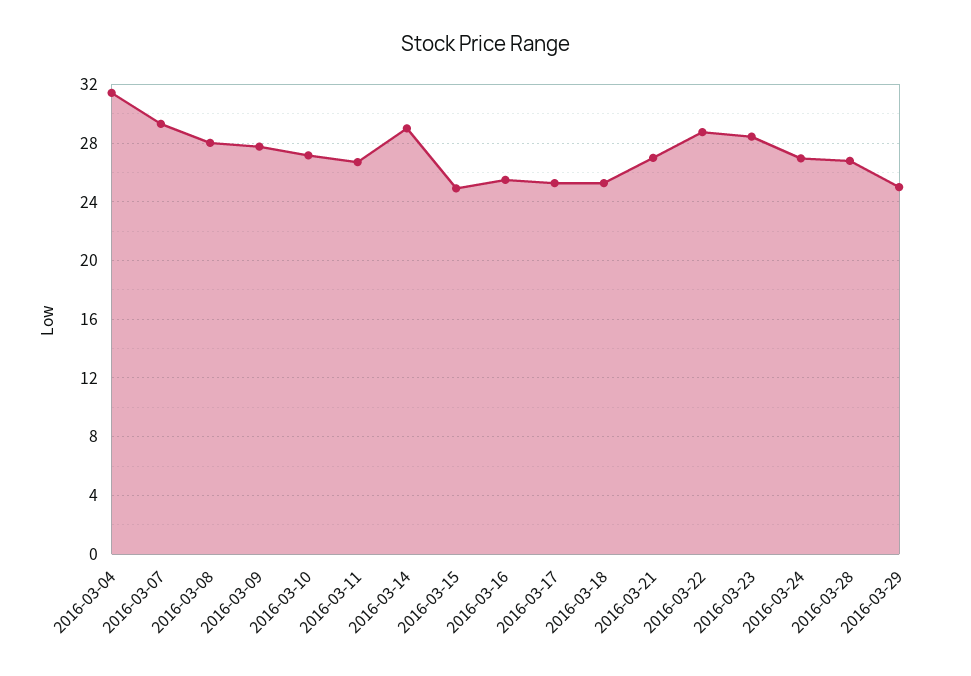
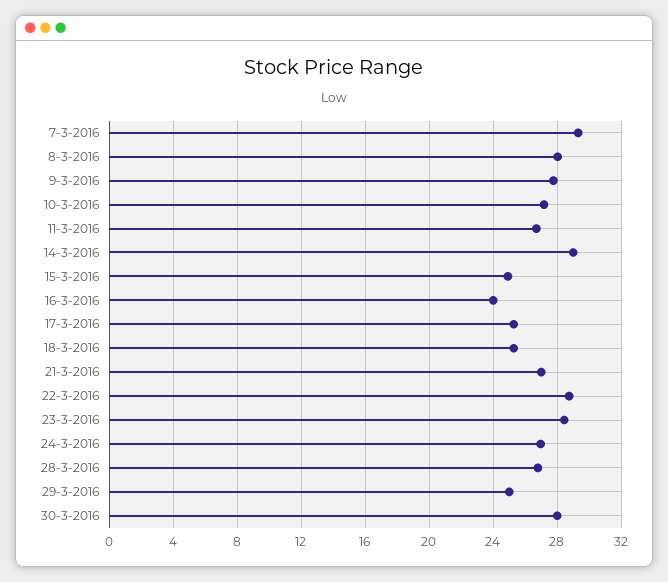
2016-03-04: 31.5 -> none
2016-03-16: 25.5 -> 24
30-3-2016: none -> 28

